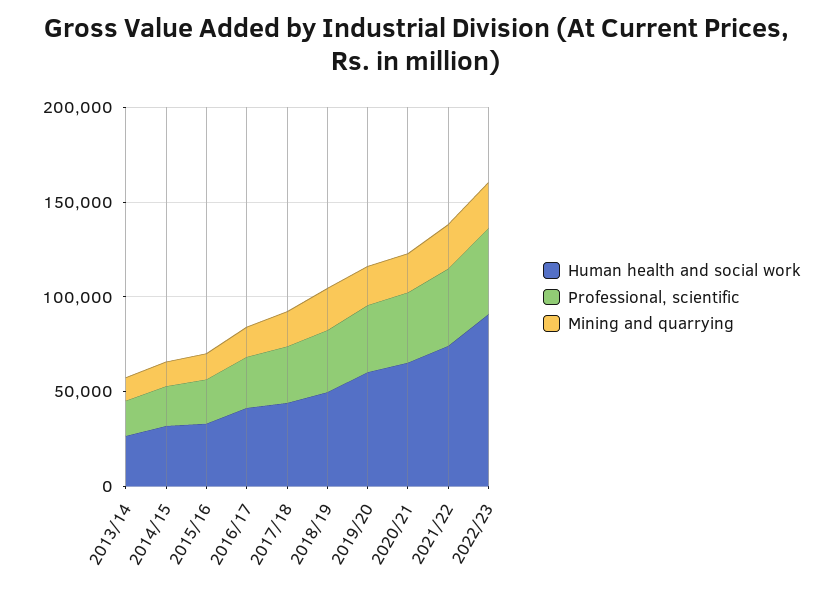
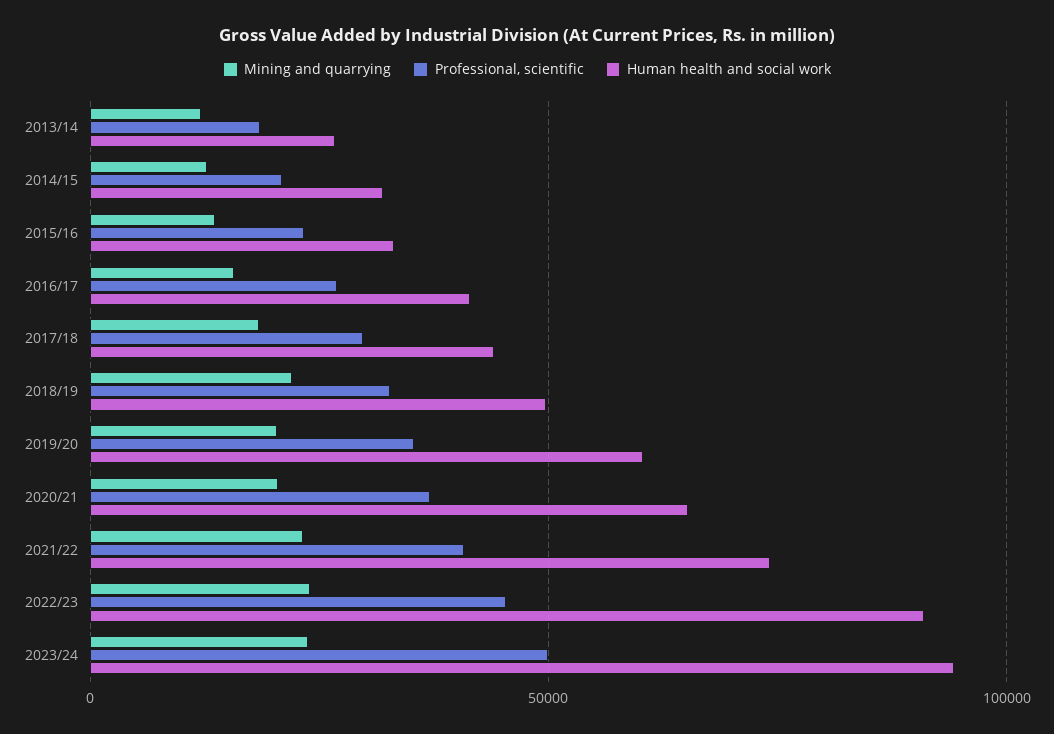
Mining and quarrying, 2023/24: none -> 25000
Professional, scientific, 2023/24: none -> 50000
Human health and social work, 2023/24: none -> 95000

